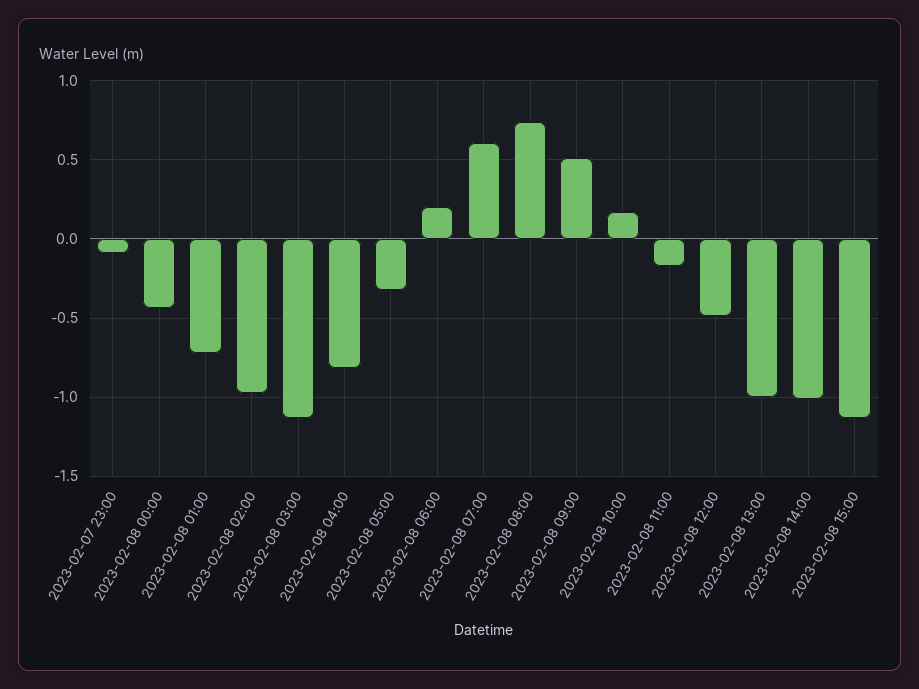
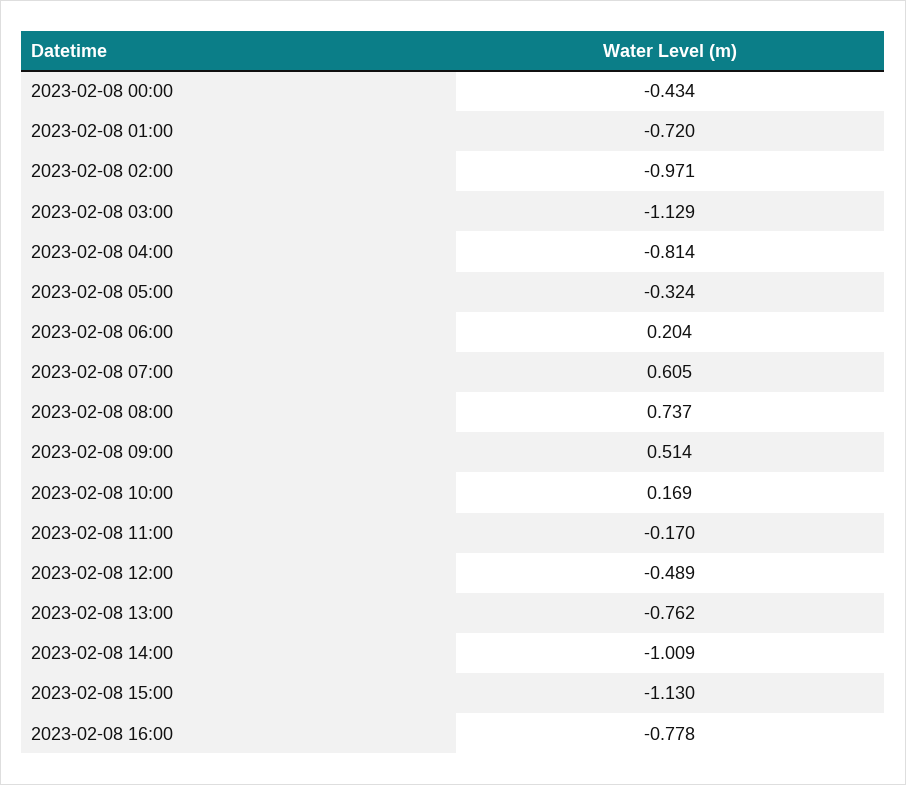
2023-02-07 23:00: -0.1 -> none
2023-02-08 13:00: -1 -> -0.762
2023-02-08 16:00: none -> -0.778

